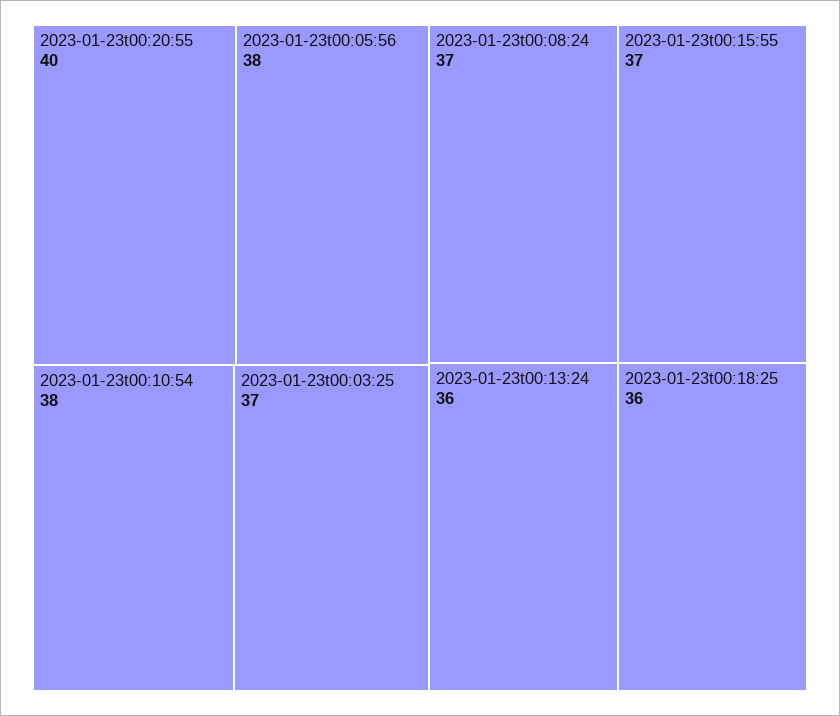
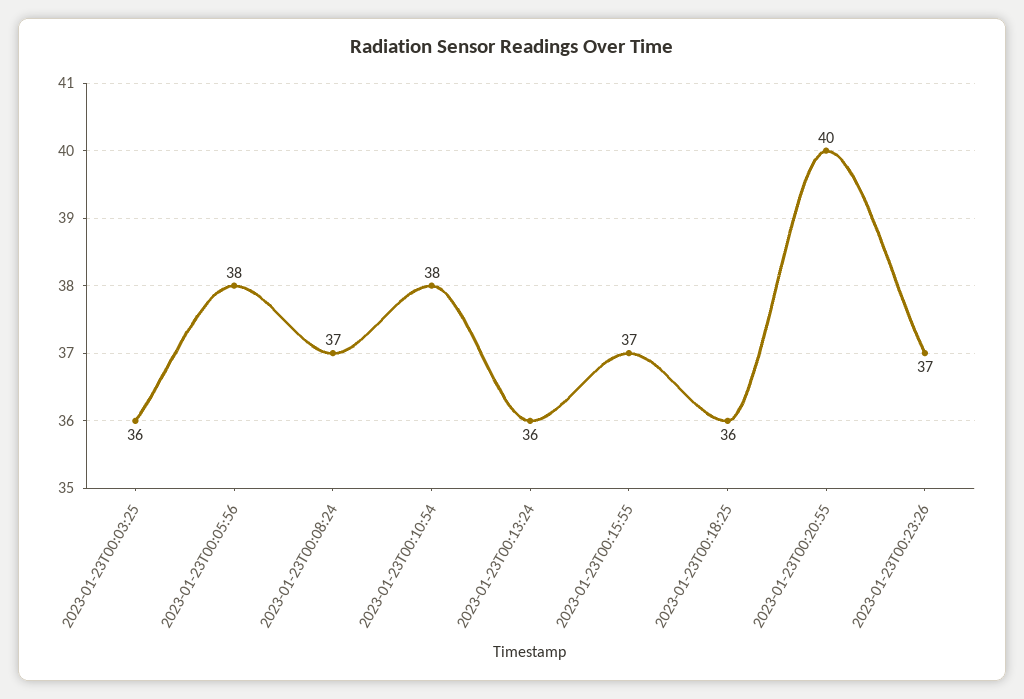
2023-01-23t00:03:25: 37 -> 36
2023-01-23T00:23:26: none -> 37

